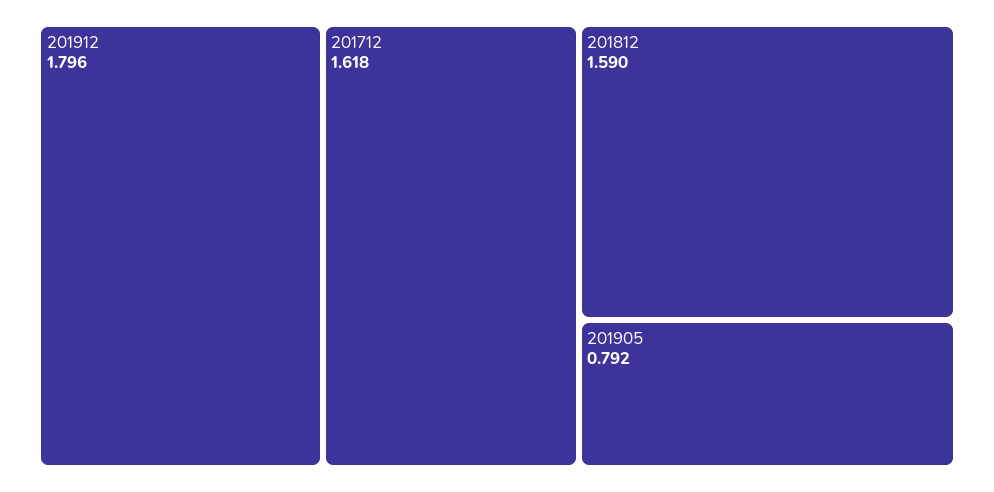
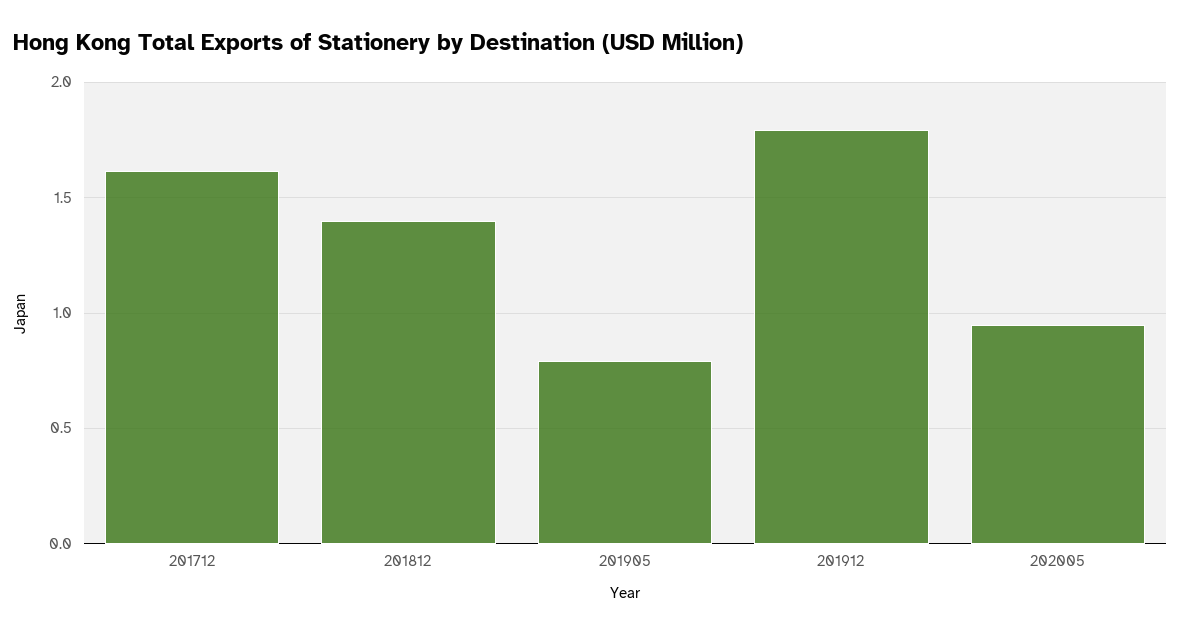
201812: 1.59 -> 1.4
202005: none -> 0.95

